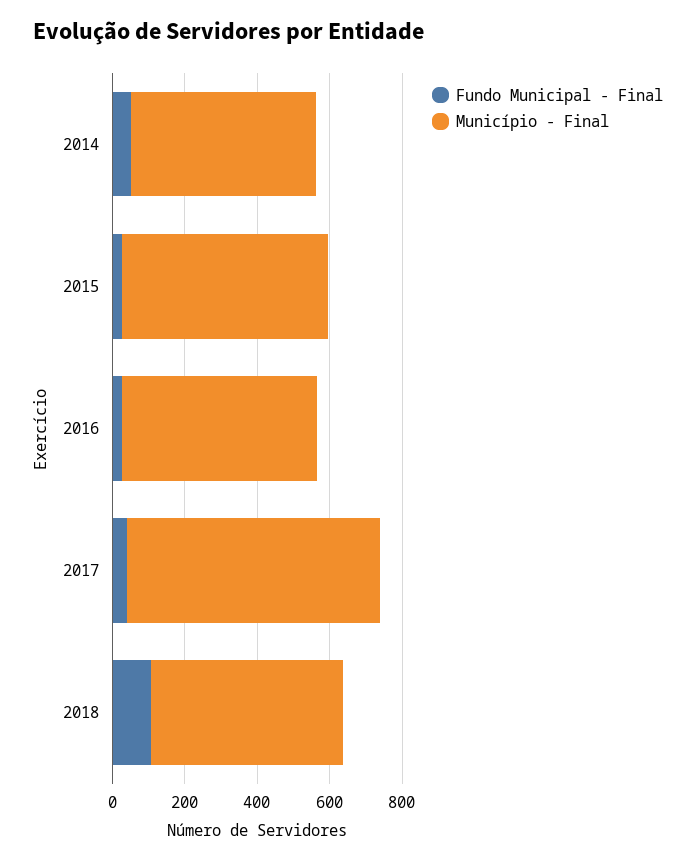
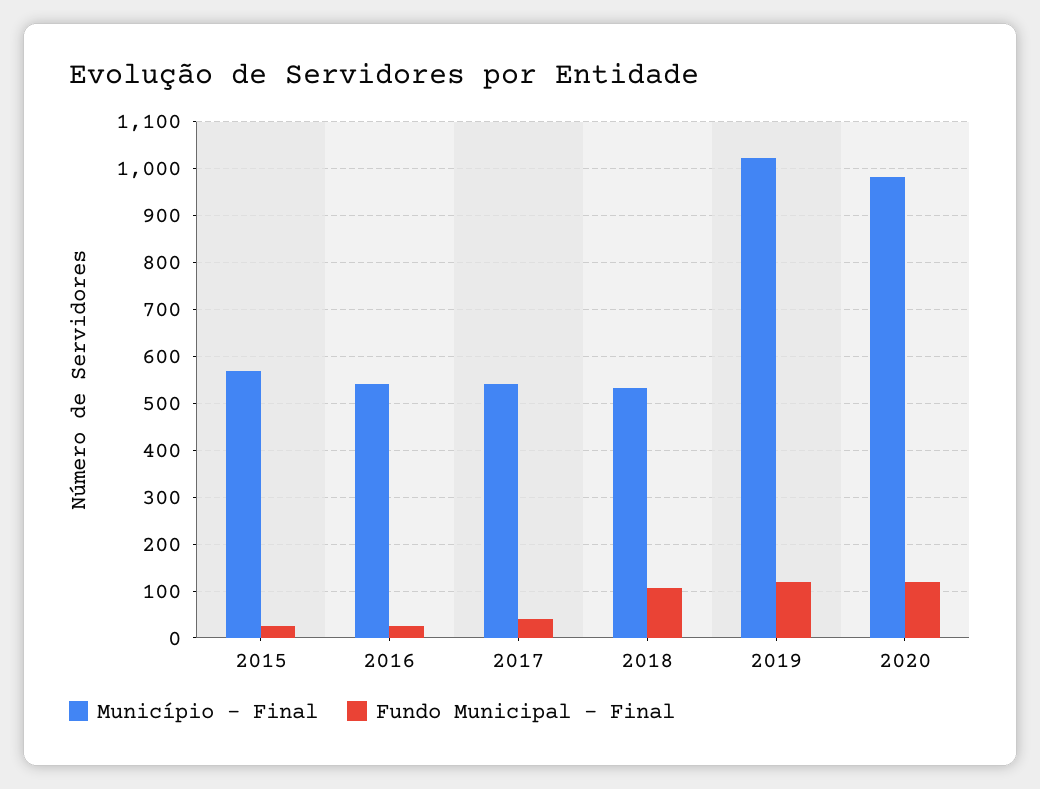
Fundo Municipal - Final, 2014: 50 -> none
Município - Final, 2014: 500 -> none
Município - Final, 2017: 700 -> 540
Município - Final, 2019: none -> 1020
Fundo Municipal - Final, 2019: none -> 120
Município - Final, 2020: none -> 980
Fundo Municipal - Final, 2020: none -> 120

